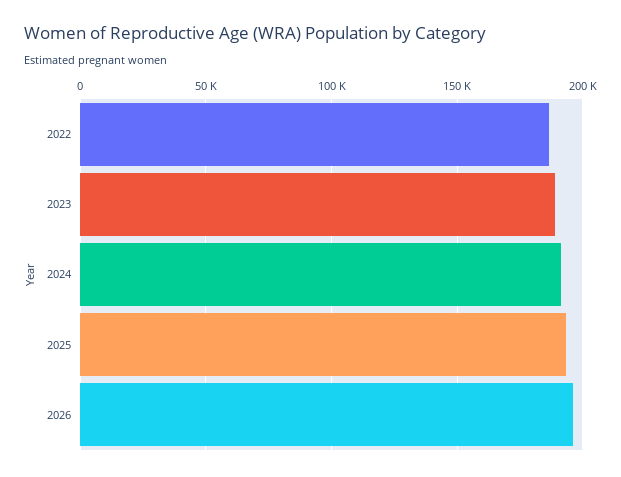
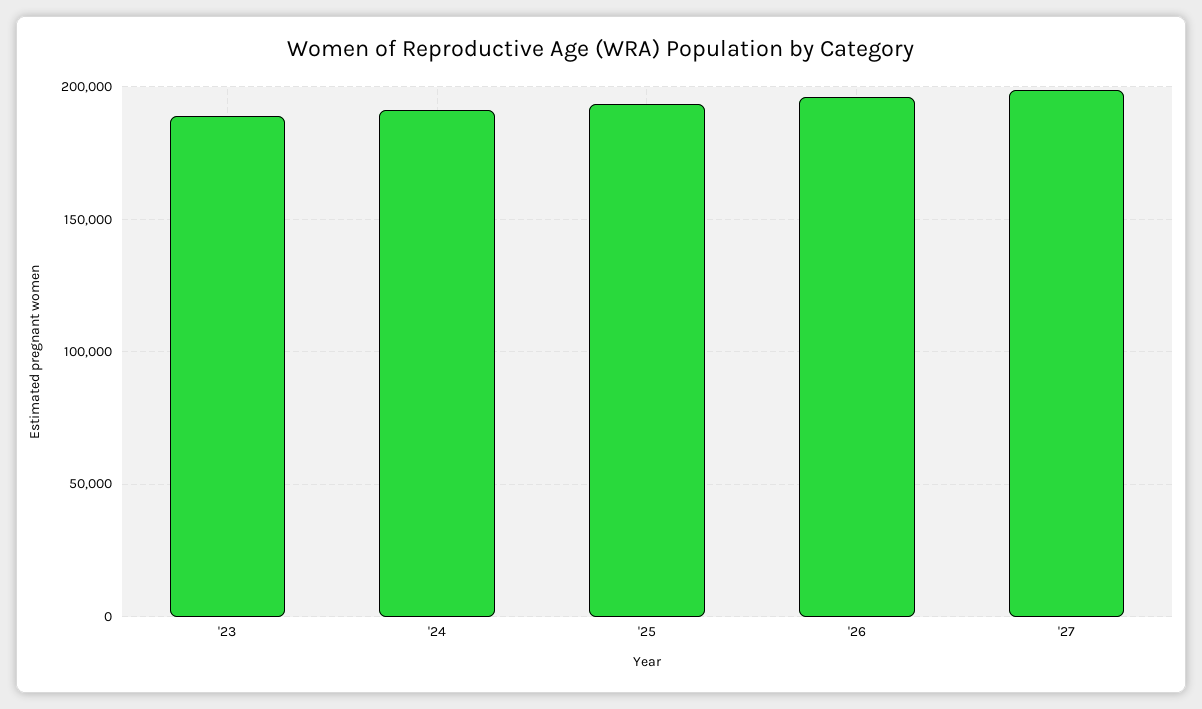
2022: 185000 -> none
'27: none -> 200000

